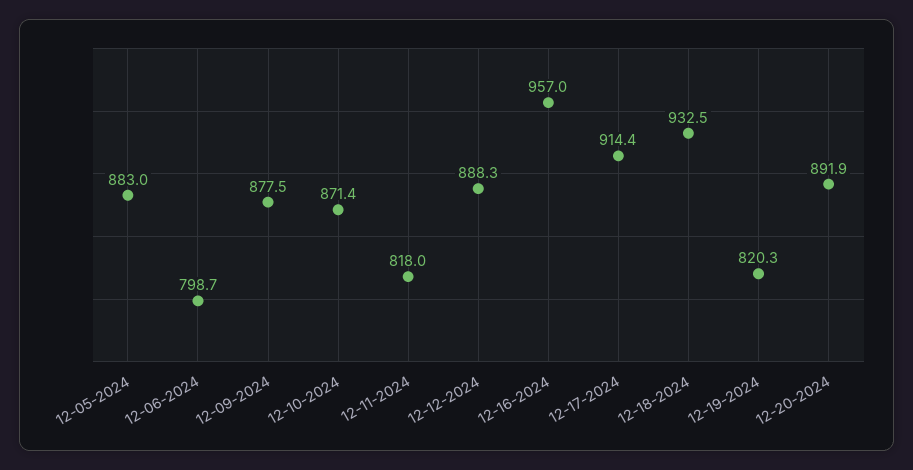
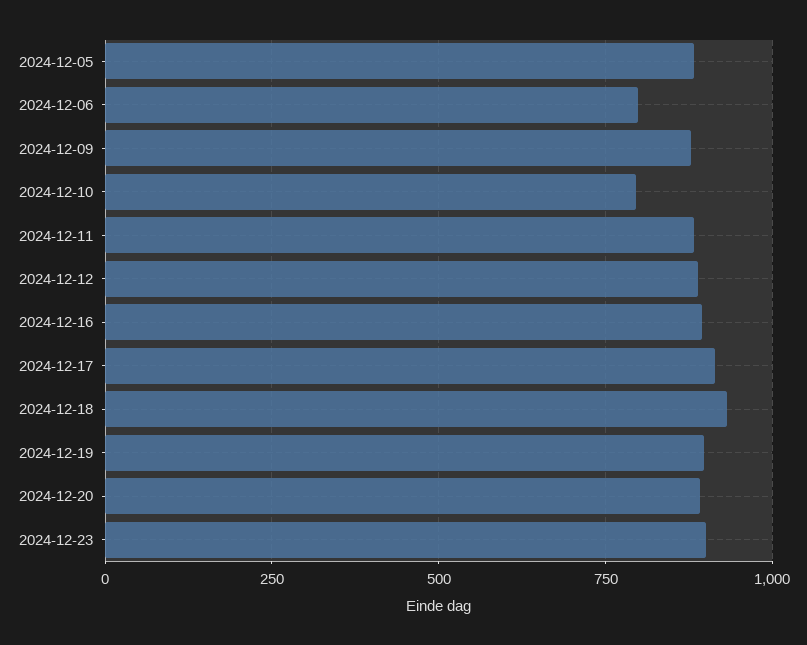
12-10-2024: 871.4 -> 800
12-11-2024: 818 -> 875
12-16-2024: 957 -> 900
12-19-2024: 820.3 -> 900
2024-12-23: none -> 900

